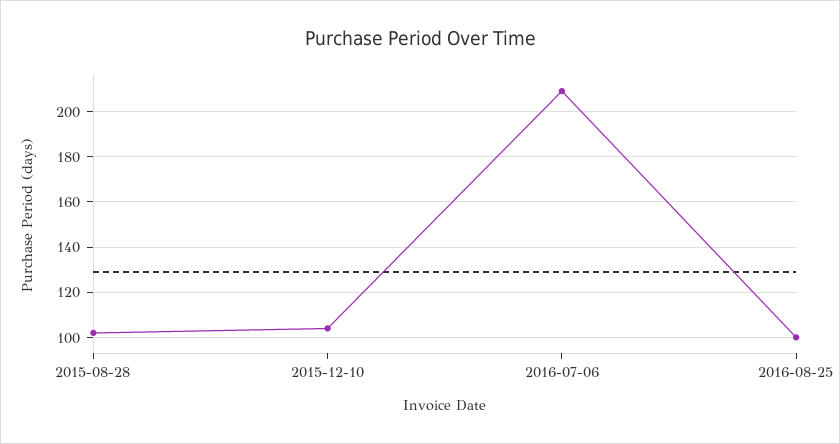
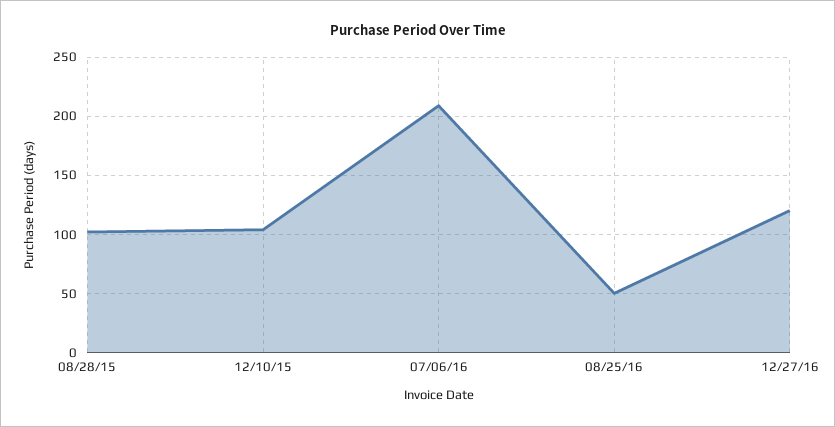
2016-08-25: 100 -> 50
12/27/16: none -> 120

